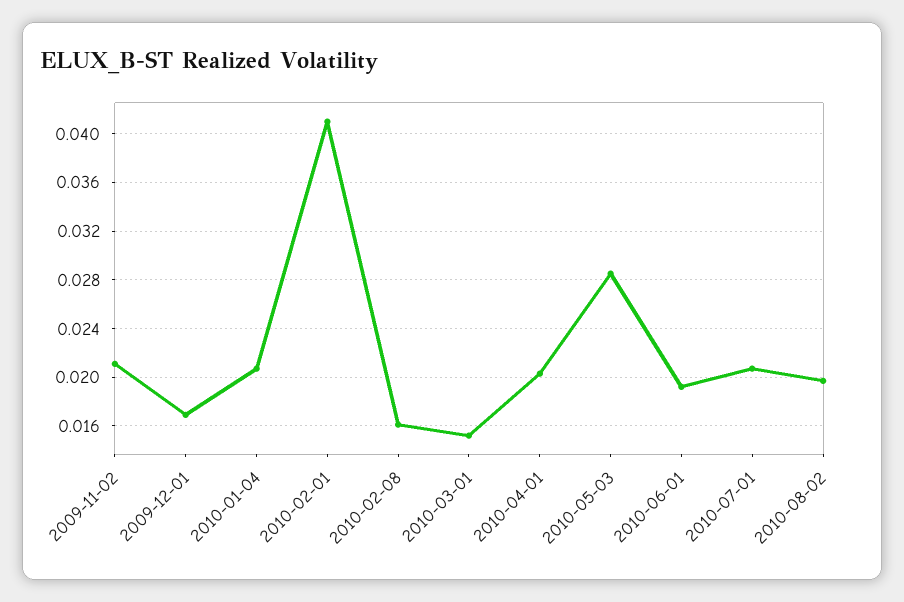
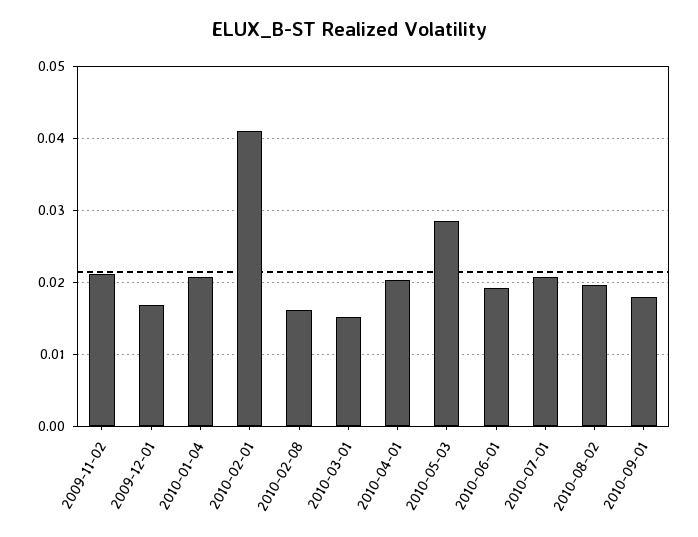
2010-09-01: none -> 0.018

